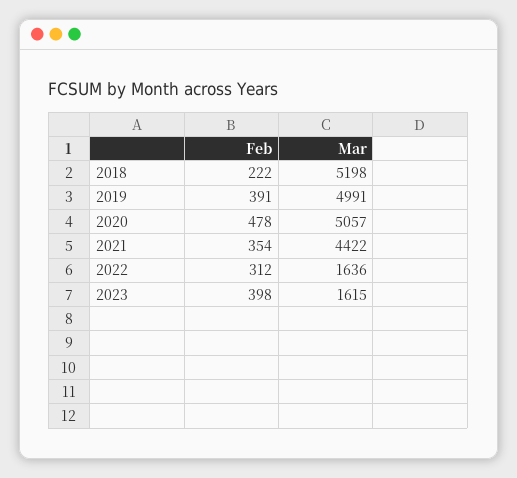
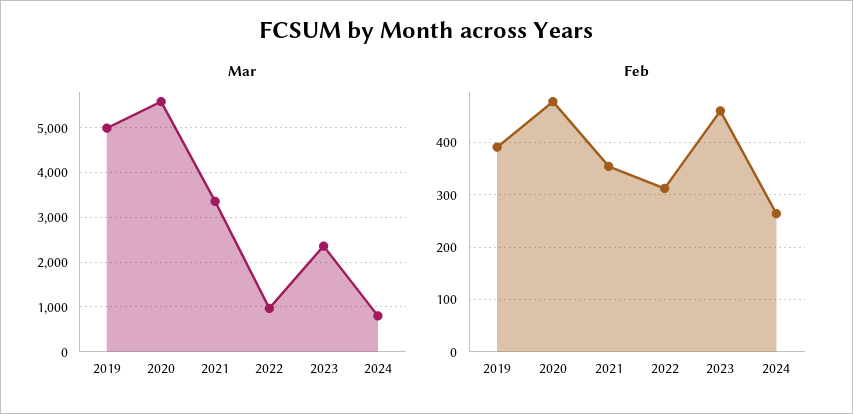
Feb, 2018: 222 -> none
Mar, 2018: 5198 -> none
Mar, 2020: 5057 -> 5600
Mar, 2021: 4422 -> 3400
Mar, 2022: 1636 -> 1000
Feb, 2023: 398 -> 460
Mar, 2023: 1615 -> 2400
Mar, 2024: none -> 800
Feb, 2024: none -> 260

